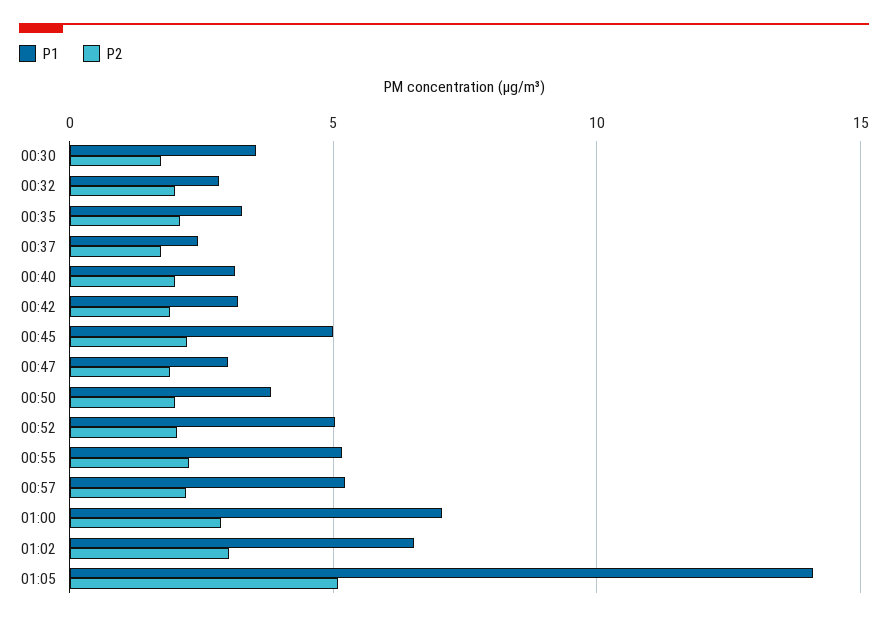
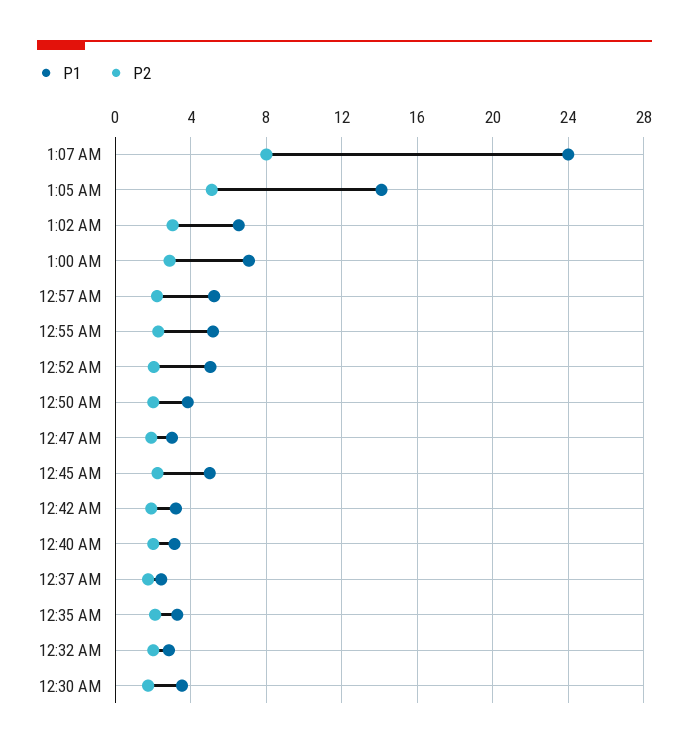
P1, 1:07 AM: none -> 24
P2, 1:07 AM: none -> 8

